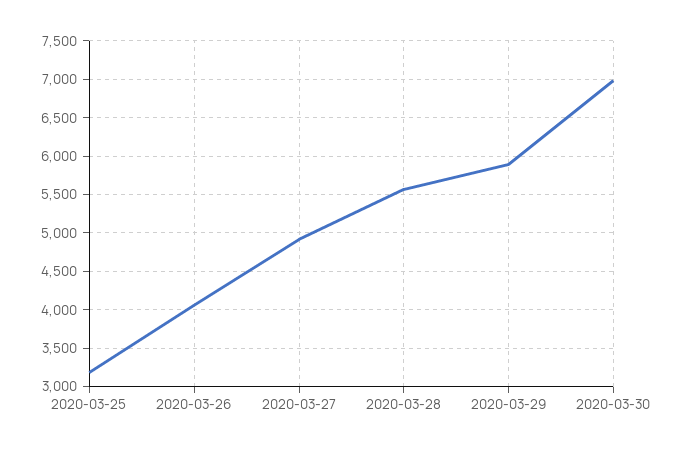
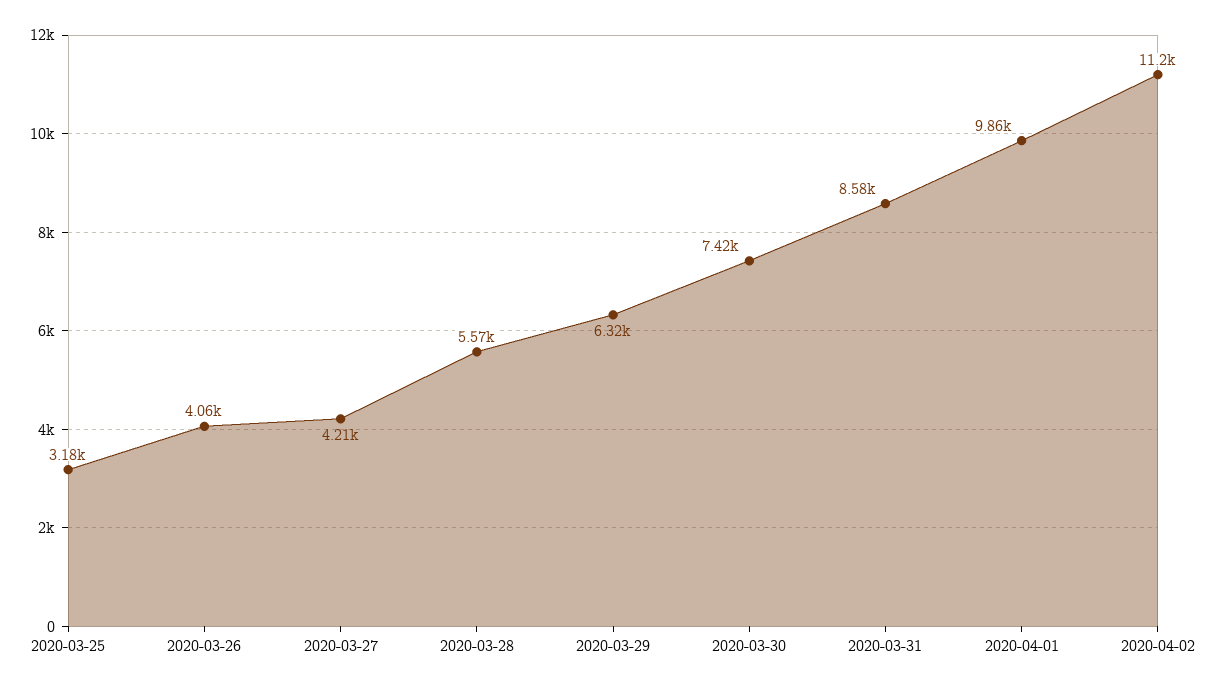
2020-03-27: 4900 -> 4210
2020-03-29: 5900 -> 6320
2020-03-30: 7000 -> 7420
2020-03-31: none -> 8580
2020-04-01: none -> 9860
2020-04-02: none -> 11200

